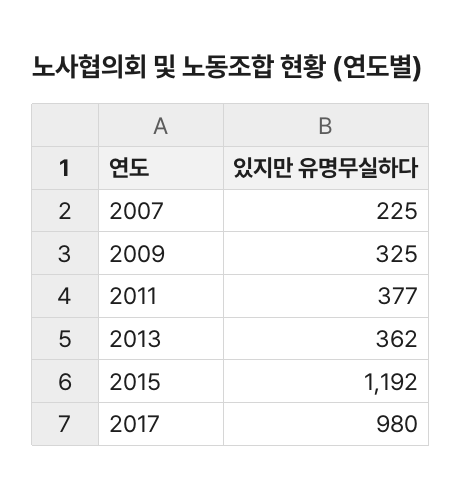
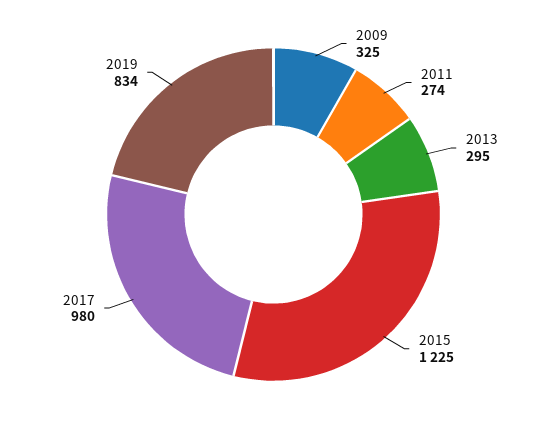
2007: 225 -> none
2011: 377 -> 274
2013: 362 -> 295
2015: 1192 -> 1225
2019: none -> 834

